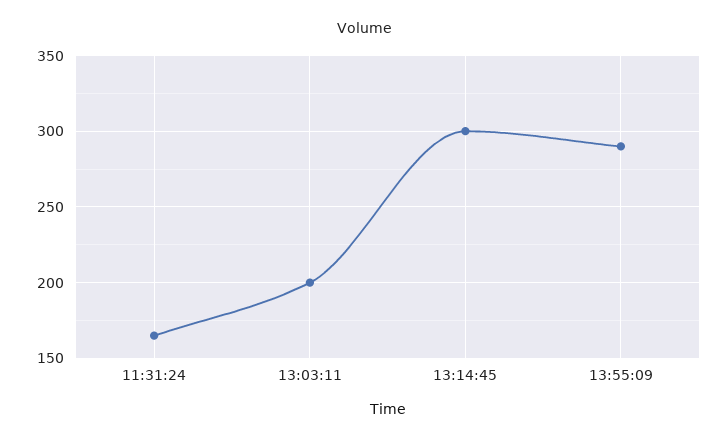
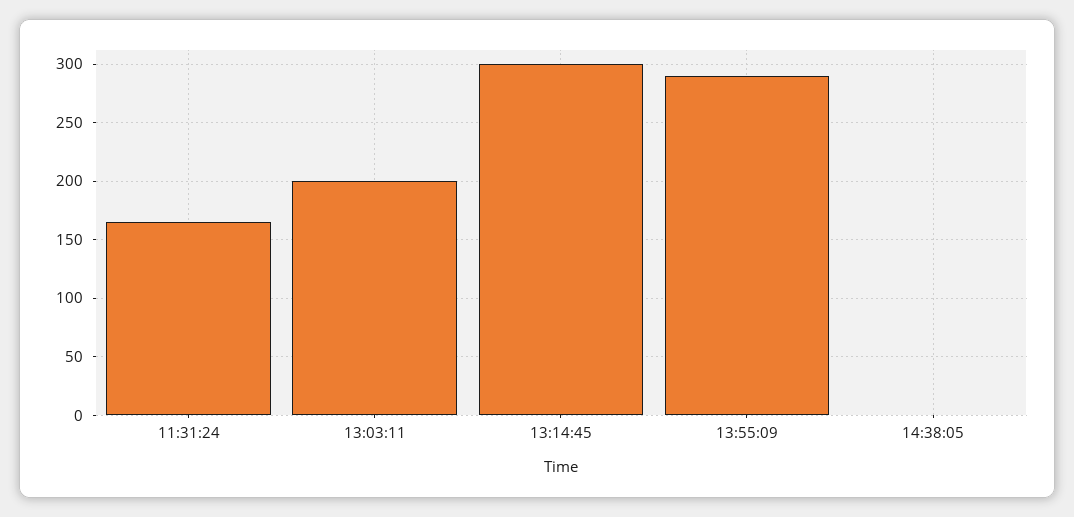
14:38:05: none -> 0

